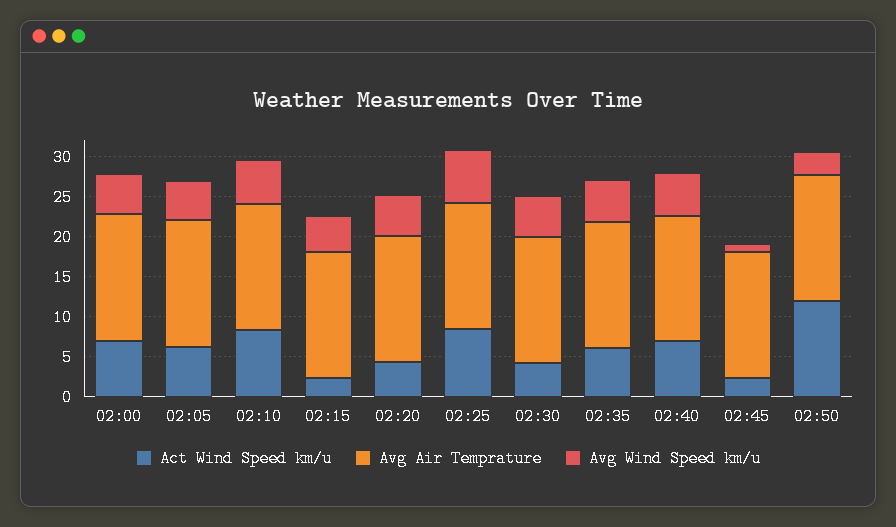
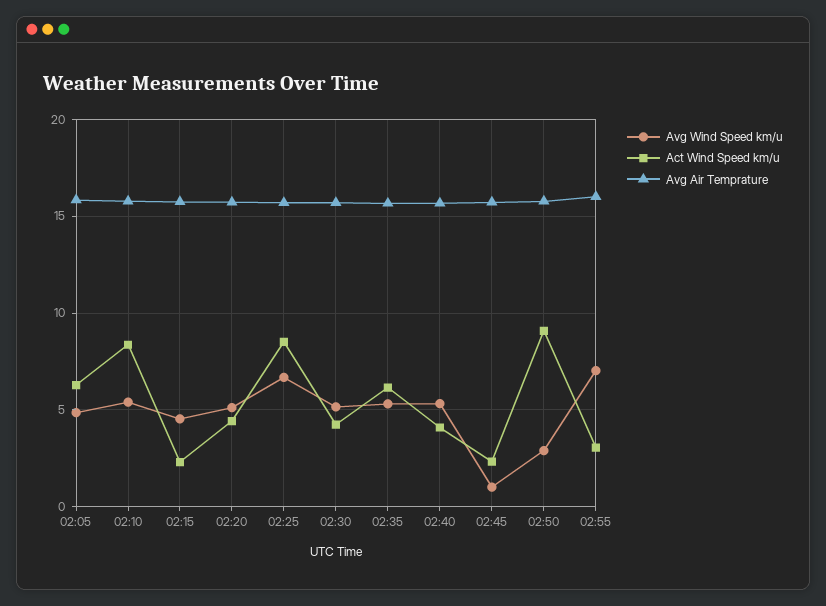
Act Wind Speed km/u, 02:00: 7 -> none
Avg Air Temprature, 02:00: 16 -> none
Avg Wind Speed km/u, 02:00: 5 -> none
Act Wind Speed km/u, 02:40: 7 -> 4
Act Wind Speed km/u, 02:50: 12 -> 9
Avg Wind Speed km/u, 02:55: none -> 7
Act Wind Speed km/u, 02:55: none -> 3
Avg Air Temprature, 02:55: none -> 16

